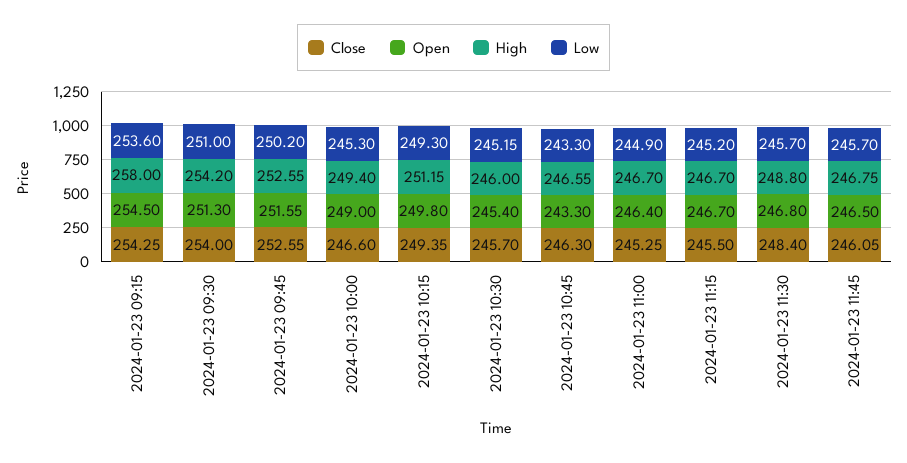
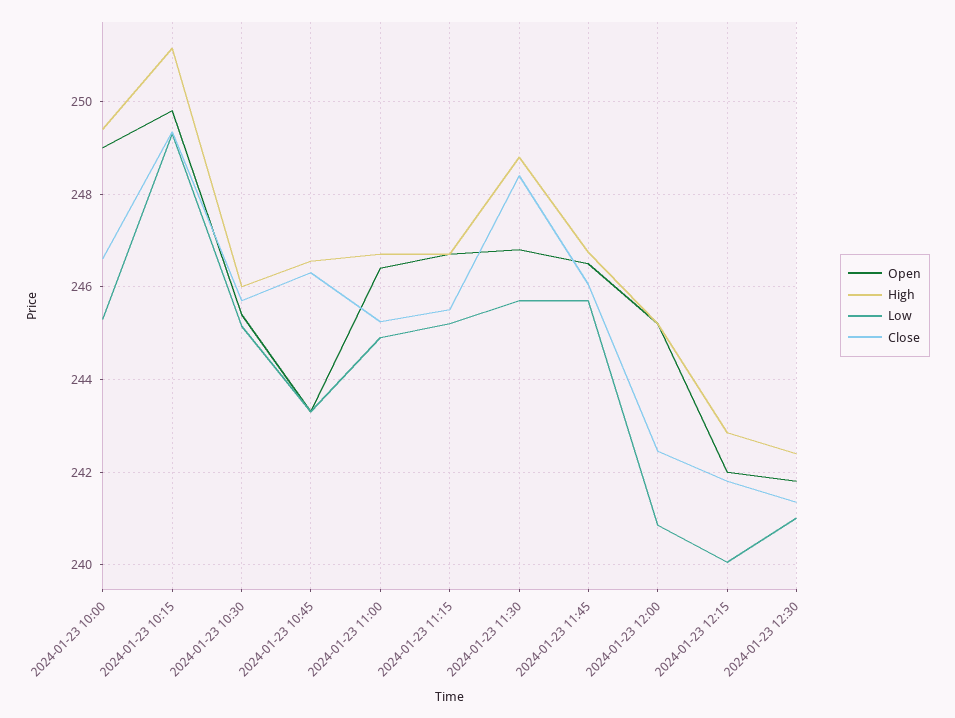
Close, 2024-01-23 09:15: 254.25 -> none
Open, 2024-01-23 09:15: 254.5 -> none
High, 2024-01-23 09:15: 258 -> none
Low, 2024-01-23 09:15: 253.6 -> none
Close, 2024-01-23 09:30: 254 -> none
Open, 2024-01-23 09:30: 251.3 -> none
High, 2024-01-23 09:30: 254.2 -> none
Low, 2024-01-23 09:30: 251 -> none
Close, 2024-01-23 09:45: 252.55 -> none
Open, 2024-01-23 09:45: 251.55 -> none
High, 2024-01-23 09:45: 252.55 -> none
Low, 2024-01-23 09:45: 250.2 -> none
Open, 2024-01-23 12:00: none -> 245.2
High, 2024-01-23 12:00: none -> 245.2
Low, 2024-01-23 12:00: none -> 240.8
Close, 2024-01-23 12:00: none -> 242.4
Open, 2024-01-23 12:15: none -> 242
High, 2024-01-23 12:15: none -> 242.8
Low, 2024-01-23 12:15: none -> 240
Close, 2024-01-23 12:15: none -> 241.8
Open, 2024-01-23 12:30: none -> 241.8
High, 2024-01-23 12:30: none -> 242.4
Low, 2024-01-23 12:30: none -> 241
Close, 2024-01-23 12:30: none -> 241.4

